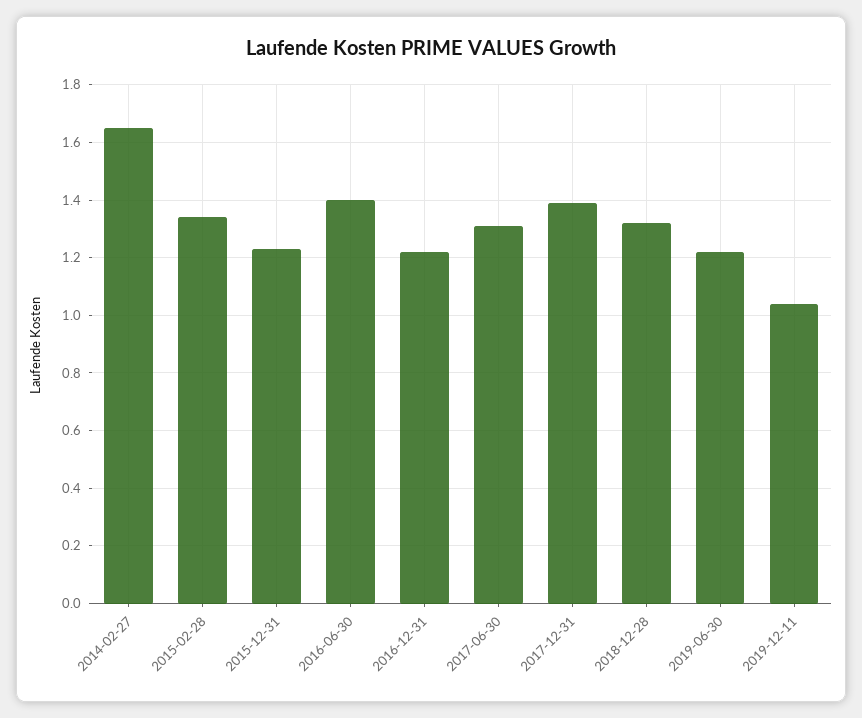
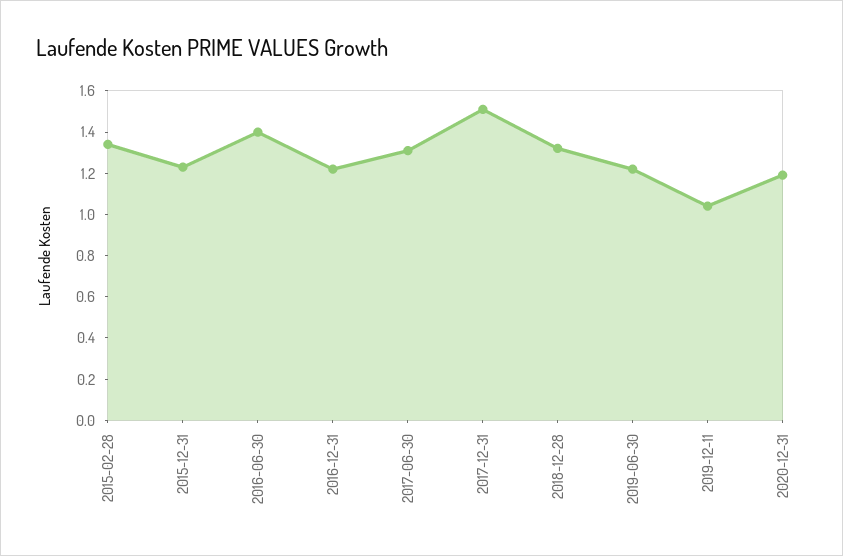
2014-02-27: 1.65 -> none
2017-12-31: 1.4 -> 1.5
2020-12-31: none -> 1.2

